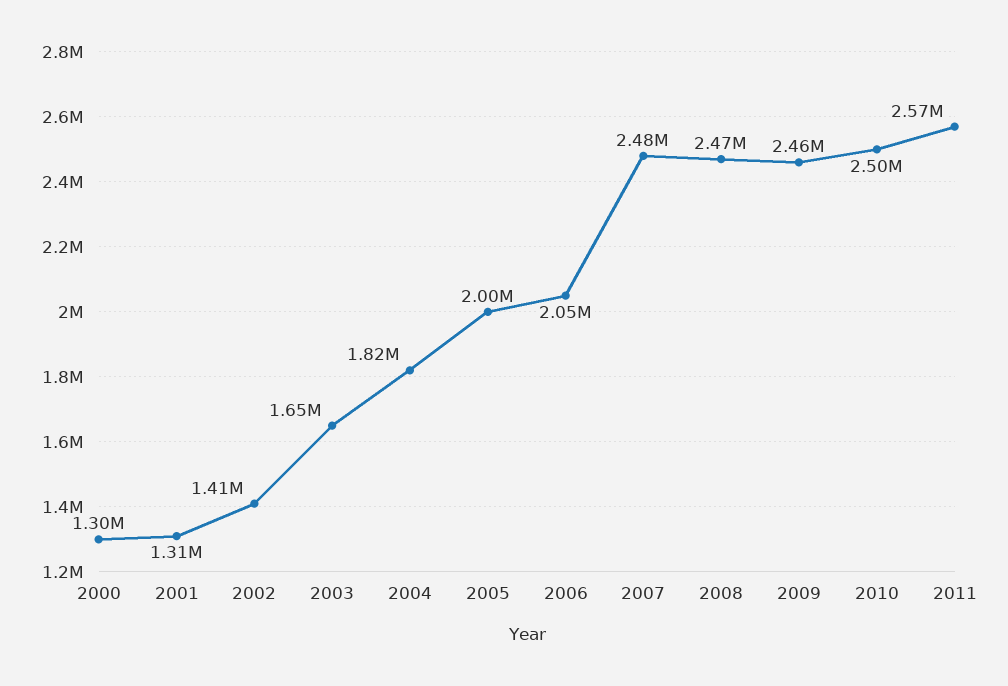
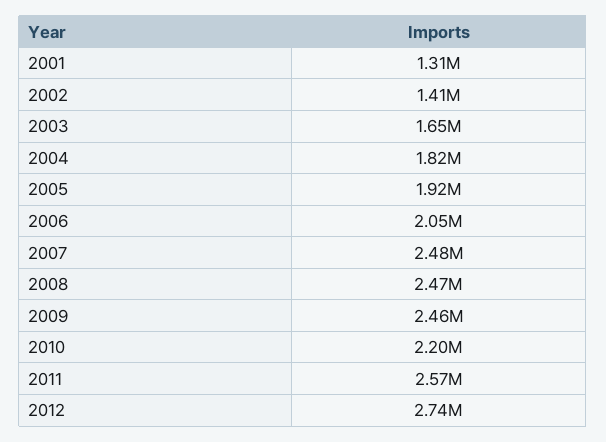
2000: 1300000 -> none
2005: 2000000 -> 1920000
2010: 2500000 -> 2200000
2012: none -> 2740000

